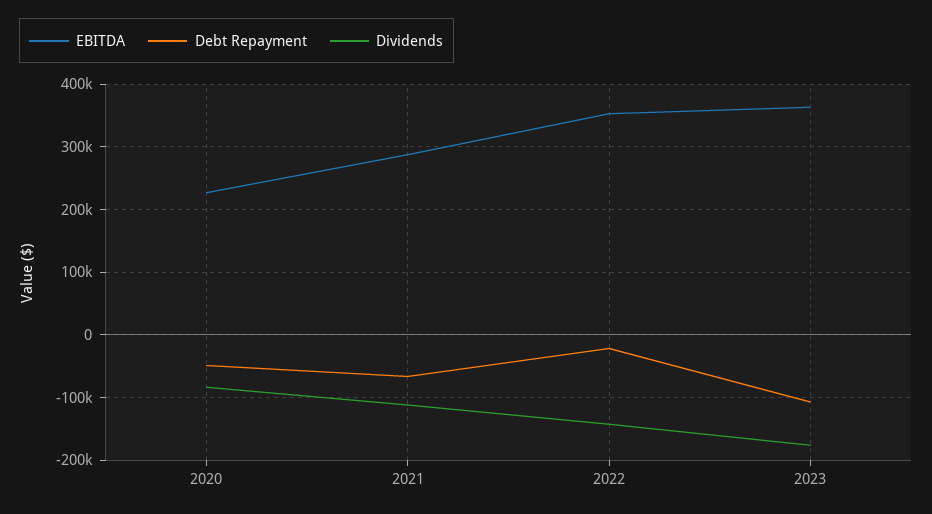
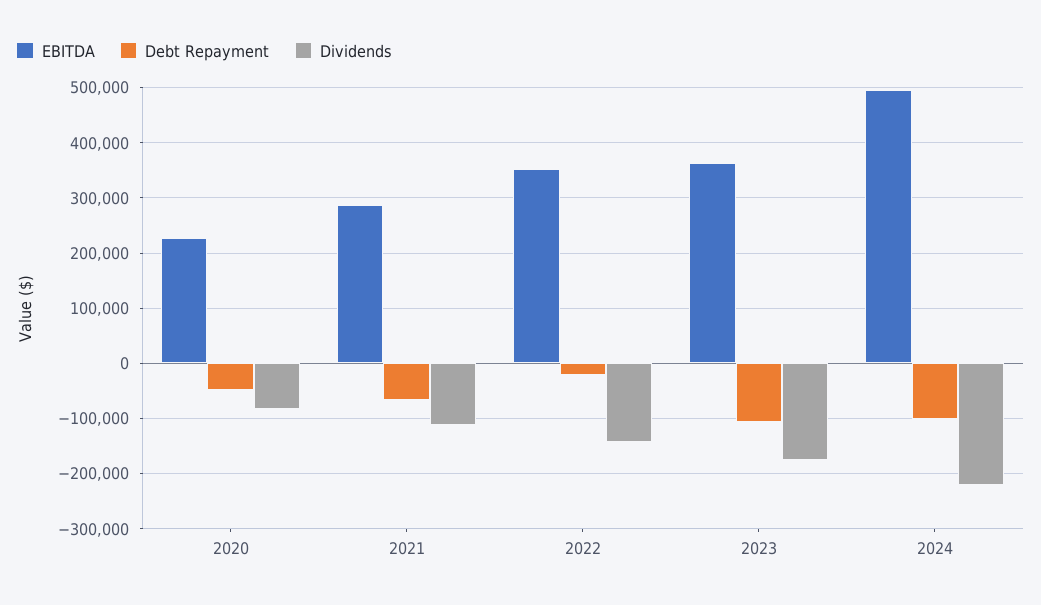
EBITDA, 2024: none -> 500000
Debt Repayment, 2024: none -> -100000
Dividends, 2024: none -> -220000

